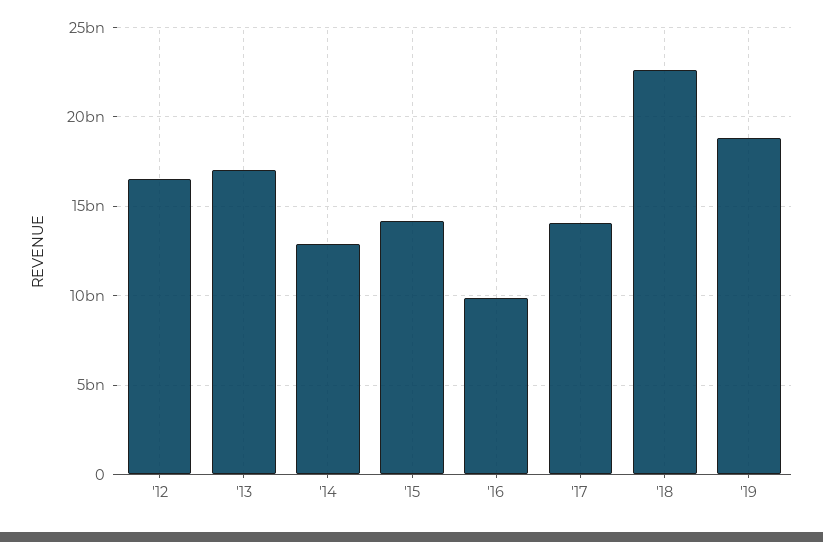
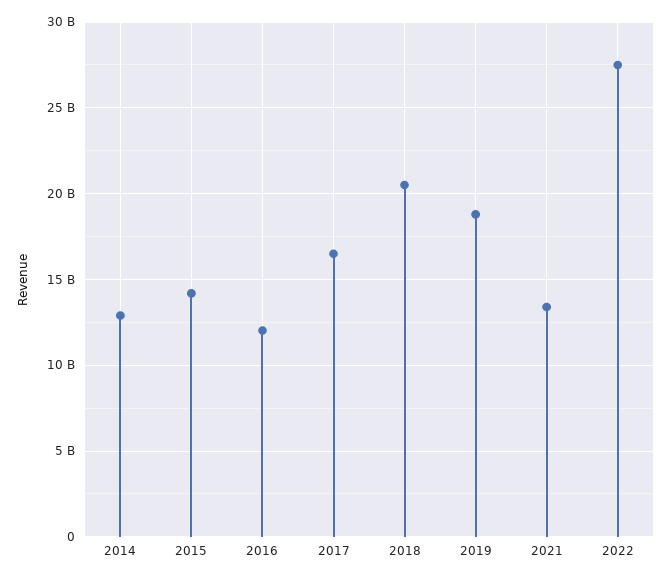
'12: 16500000000 -> none
'13: 17000000000 -> none
'16: 10000000000 -> 12000000000
'17: 14000000000 -> 16500000000
'18: 22500000000 -> 20500000000
2021: none -> 13500000000
2022: none -> 27500000000

